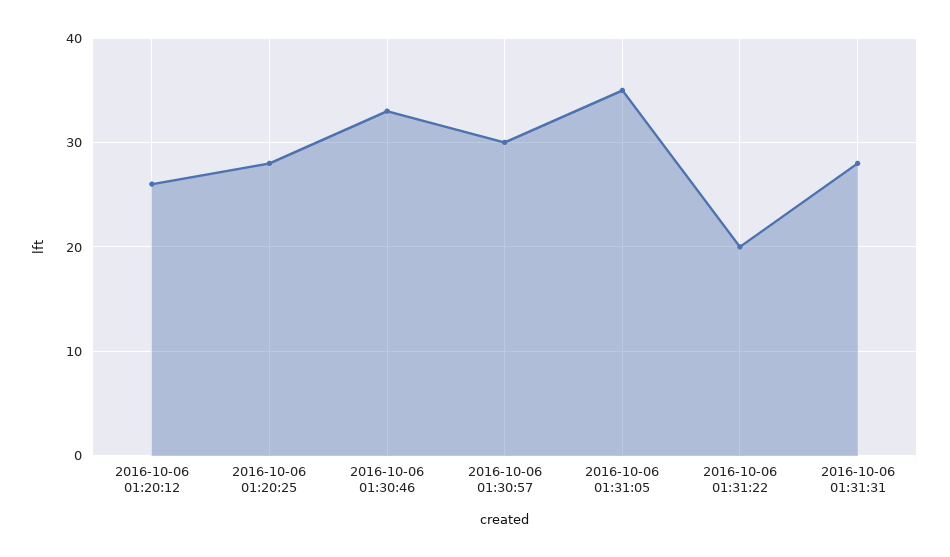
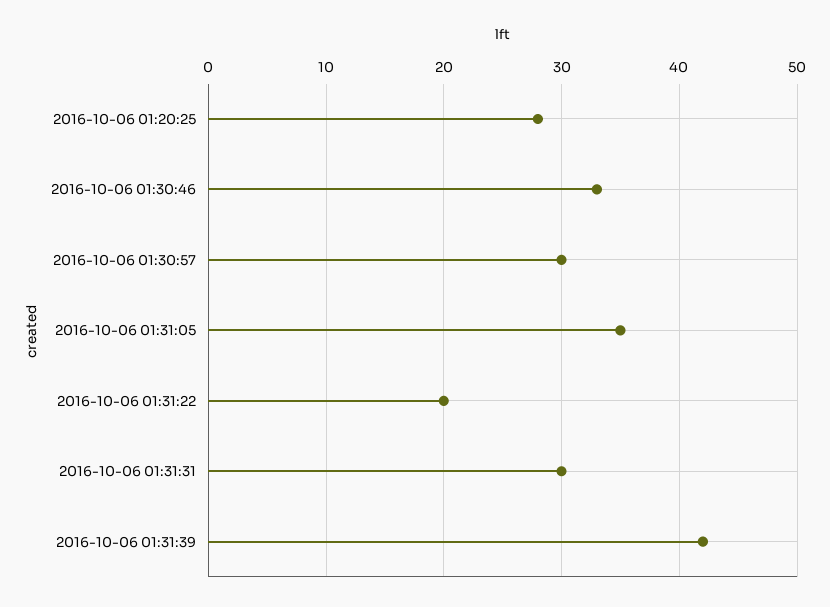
2016-10-06 01:20:12: 26 -> none
2016-10-06 01:31:31: 28 -> 30
2016-10-06 01:31:39: none -> 42

